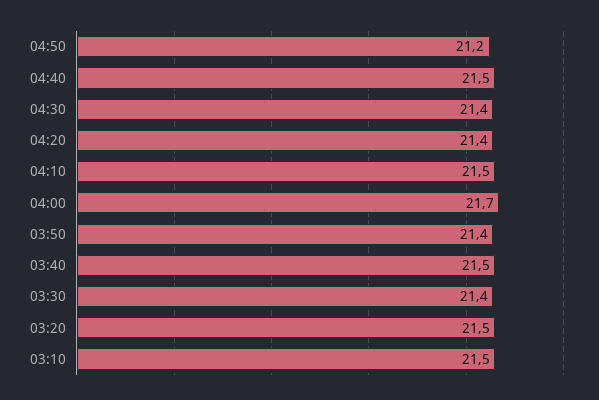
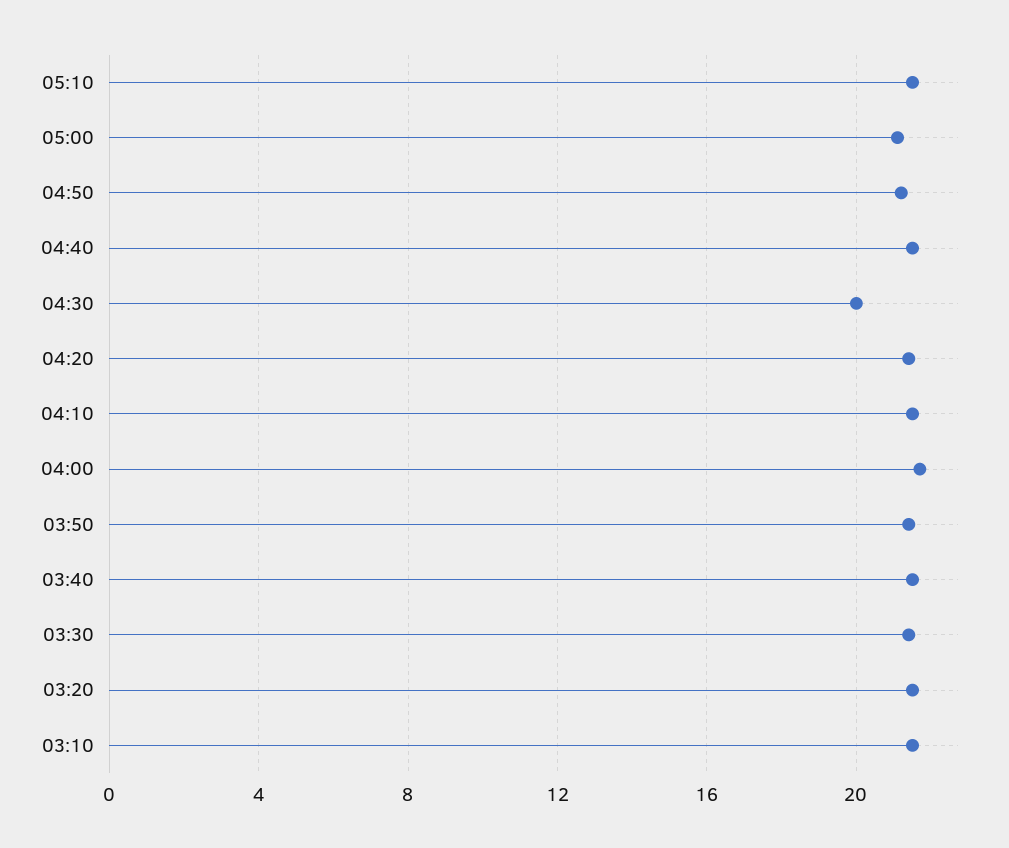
04:30: 21.4 -> 20
05:10: none -> 21.5
05:00: none -> 21

